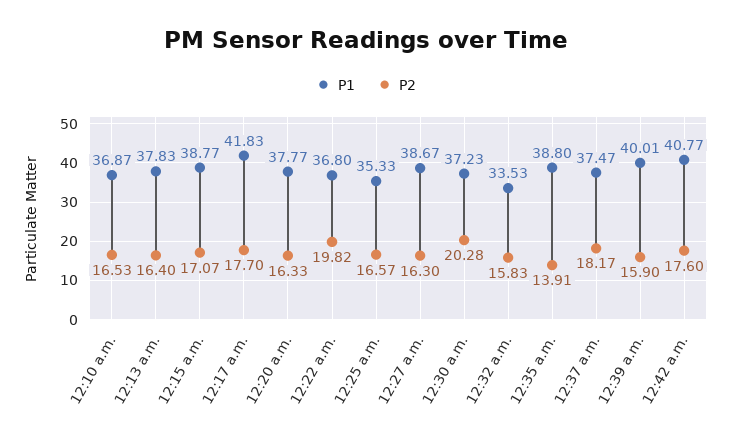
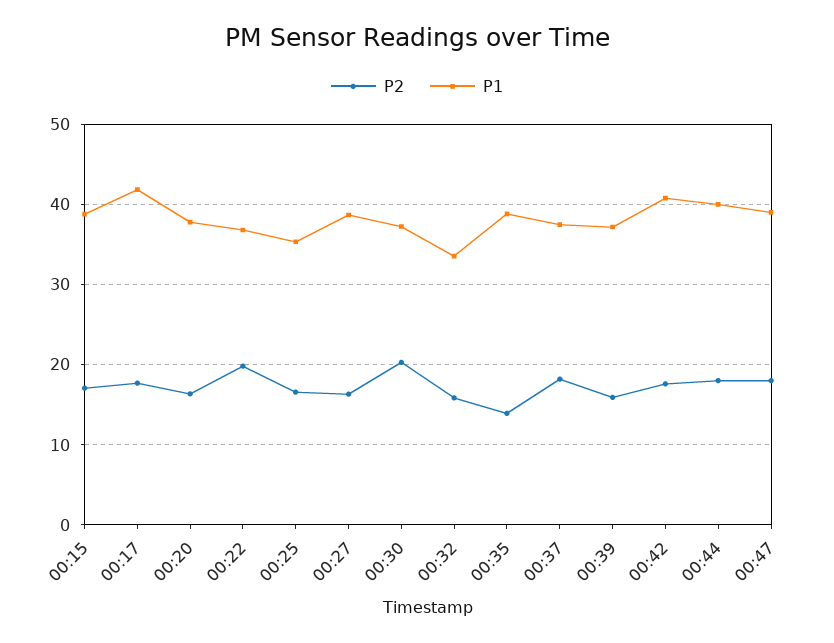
P1, 12:10 a.m.: 36.87 -> none
P2, 12:10 a.m.: 16.53 -> none
P1, 12:13 a.m.: 37.83 -> none
P2, 12:13 a.m.: 16.4 -> none
P1, 12:39 a.m.: 40.01 -> 37
P2, 00:44: none -> 18
P1, 00:44: none -> 40
P2, 00:47: none -> 18
P1, 00:47: none -> 39

